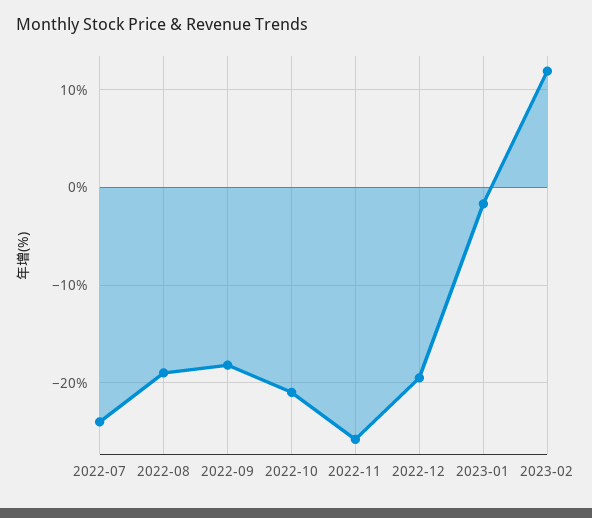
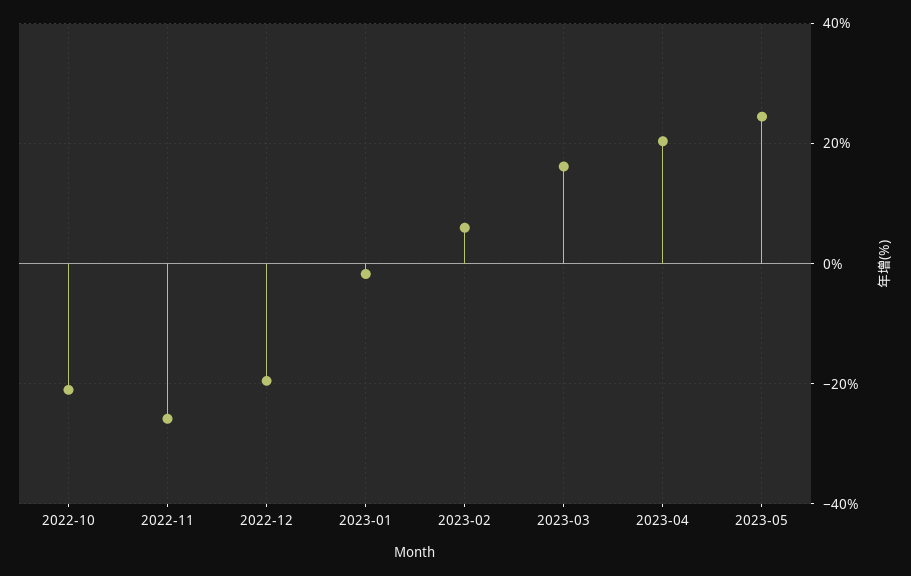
2022-07: -24 -> none
2022-08: -19 -> none
2022-09: -18 -> none
2023-02: 12 -> 6
2023-03: none -> 16
2023-04: none -> 20
2023-05: none -> 24

